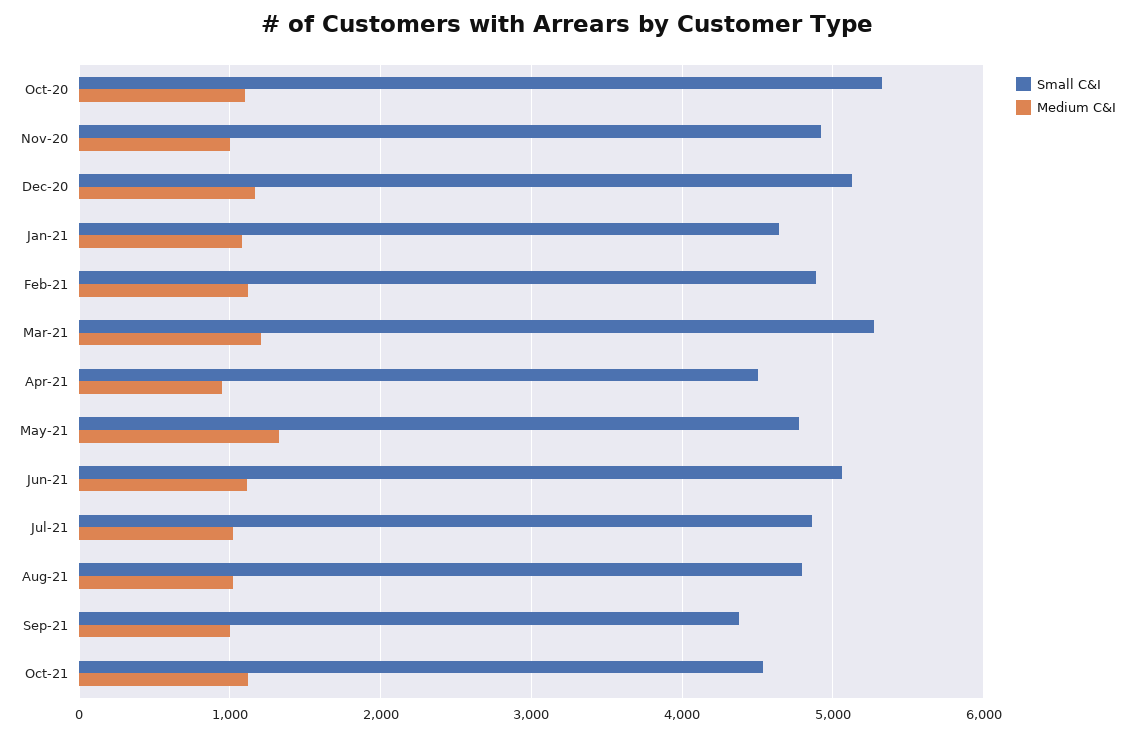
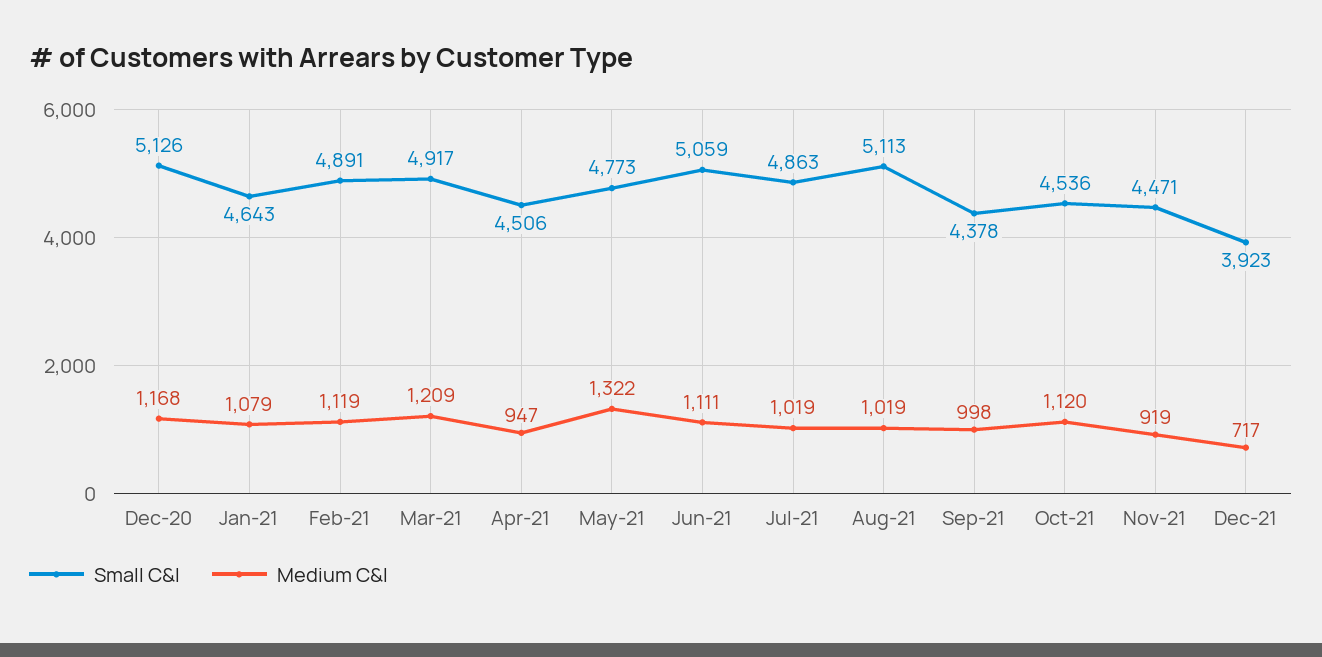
Small C&I, Oct-20: 5300 -> none
Medium C&I, Oct-20: 1100 -> none
Small C&I, Nov-20: 4900 -> none
Medium C&I, Nov-20: 1000 -> none
Small C&I, Mar-21: 5300 -> 4917
Small C&I, Aug-21: 4800 -> 5113
Small C&I, Nov-21: none -> 4471
Medium C&I, Nov-21: none -> 919
Small C&I, Dec-21: none -> 3923
Medium C&I, Dec-21: none -> 717

